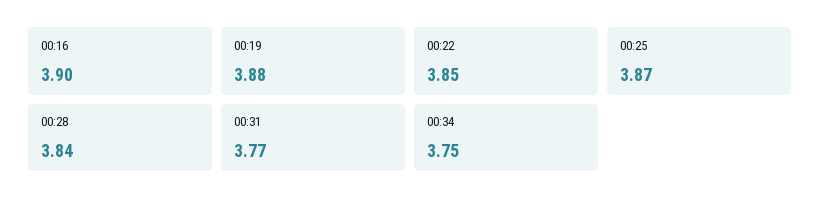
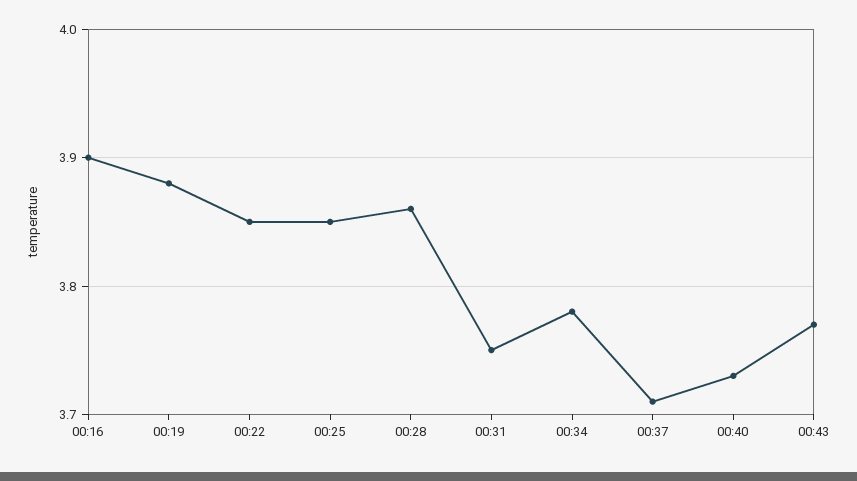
00:25: 3.87 -> 3.85
00:28: 3.84 -> 3.86
00:31: 3.77 -> 3.75
00:34: 3.75 -> 3.78
00:37: none -> 3.71
00:40: none -> 3.73
00:43: none -> 3.77

